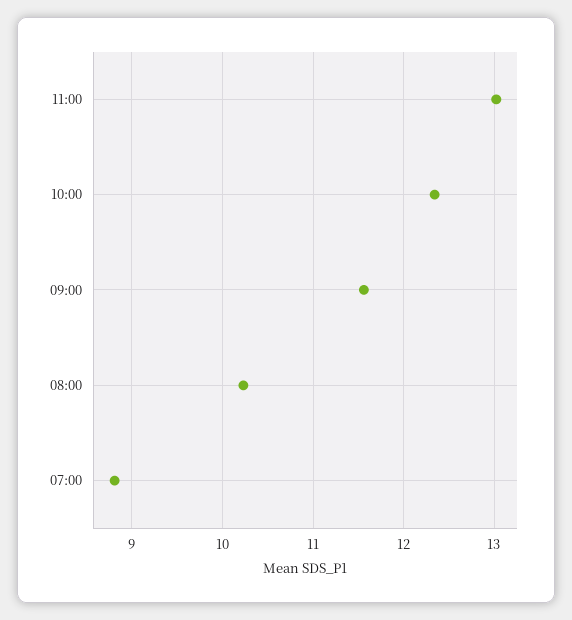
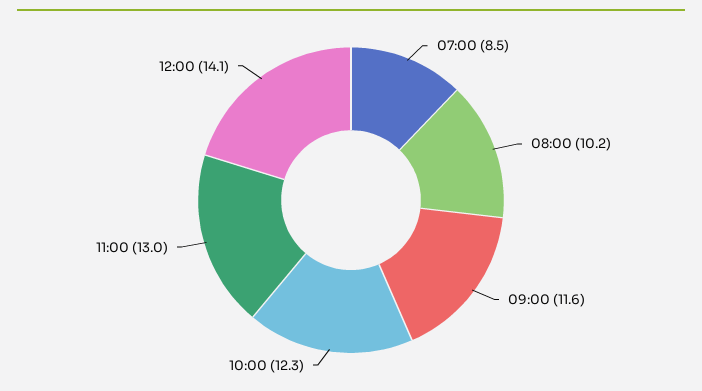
07:00: 8.8 -> 8.5
12:00: none -> 14.1

